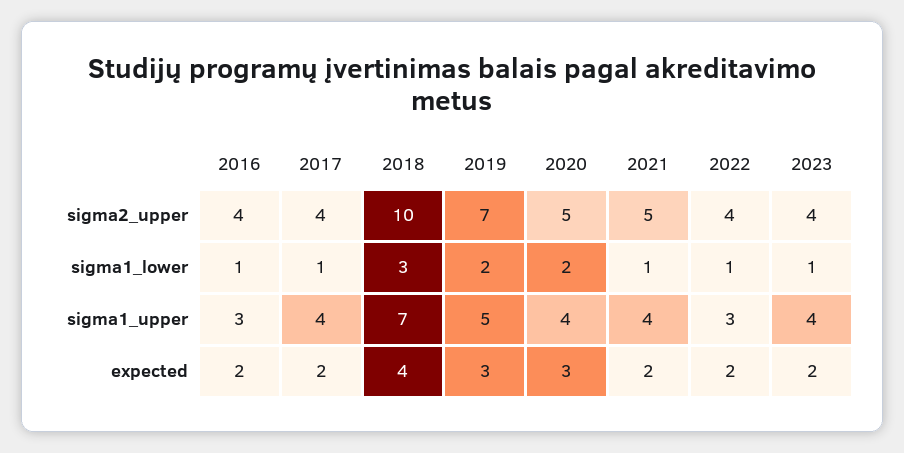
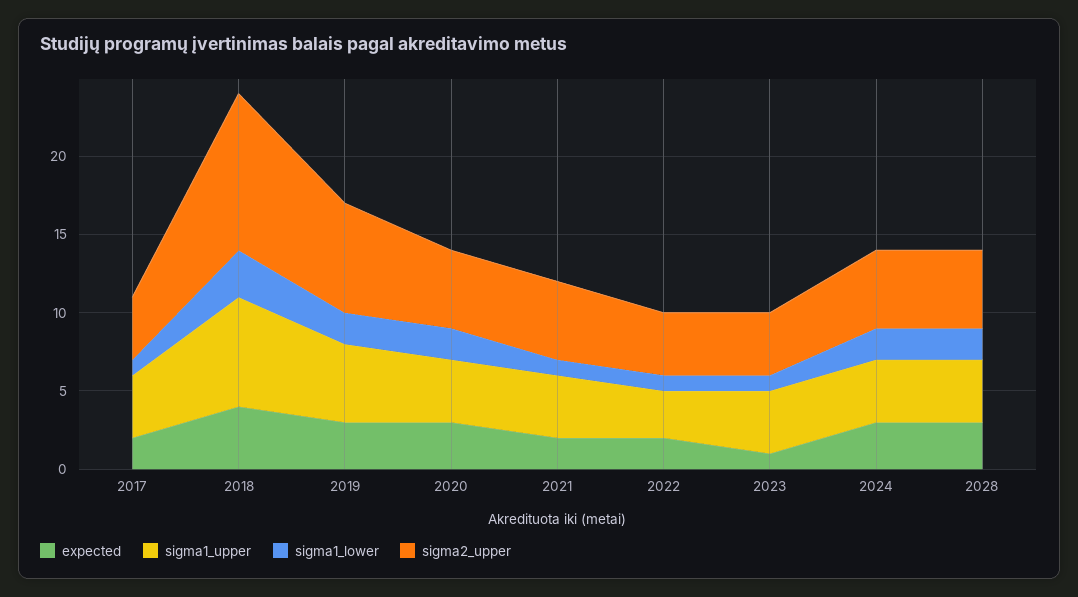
sigma2_upper, 2016: 4 -> none
sigma1_lower, 2016: 1 -> none
sigma1_upper, 2016: 3 -> none
expected, 2016: 2 -> none
expected, 2023: 2 -> 1
expected, 2024: none -> 3
sigma1_upper, 2024: none -> 4
sigma1_lower, 2024: none -> 2
sigma2_upper, 2024: none -> 5
expected, 2028: none -> 3
sigma1_upper, 2028: none -> 4
sigma1_lower, 2028: none -> 2
sigma2_upper, 2028: none -> 5

